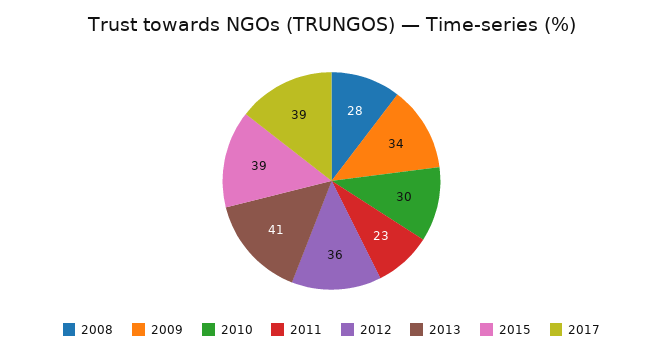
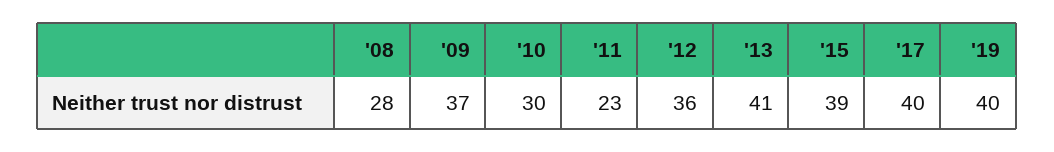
2009: 34 -> 37
2017: 39 -> 40
'19: none -> 40

